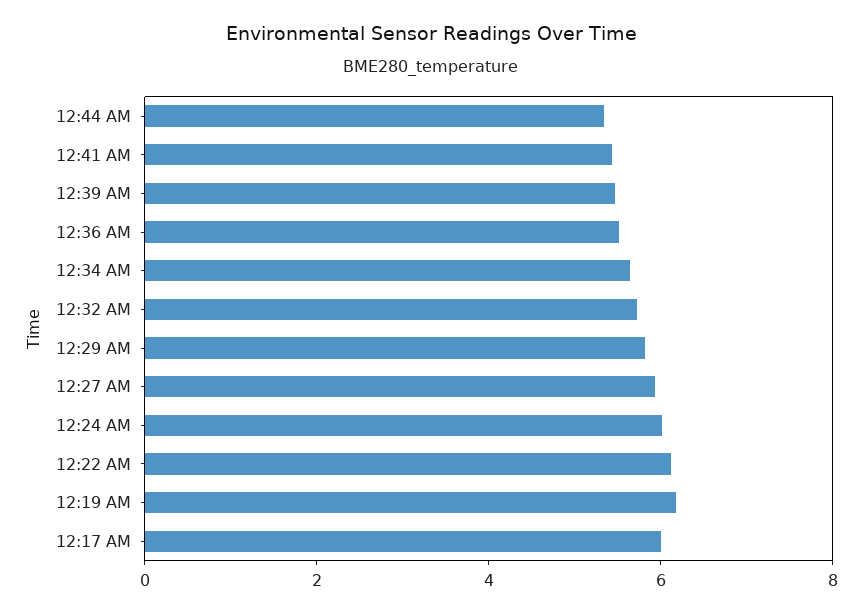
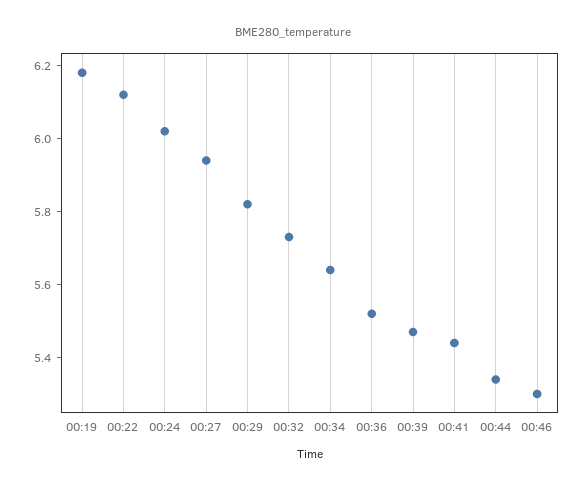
12:17 AM: 6 -> none
00:46: none -> 5.3

